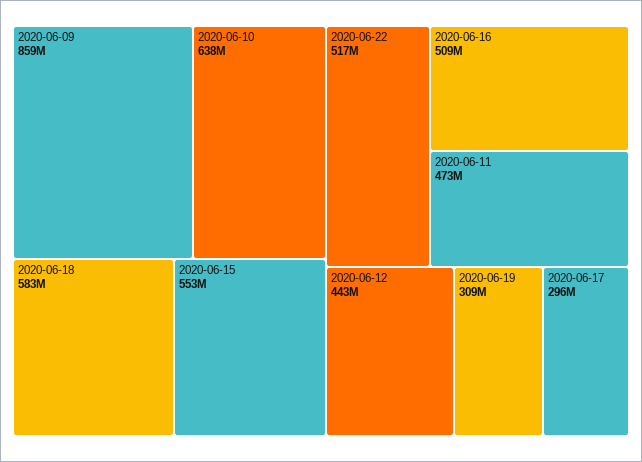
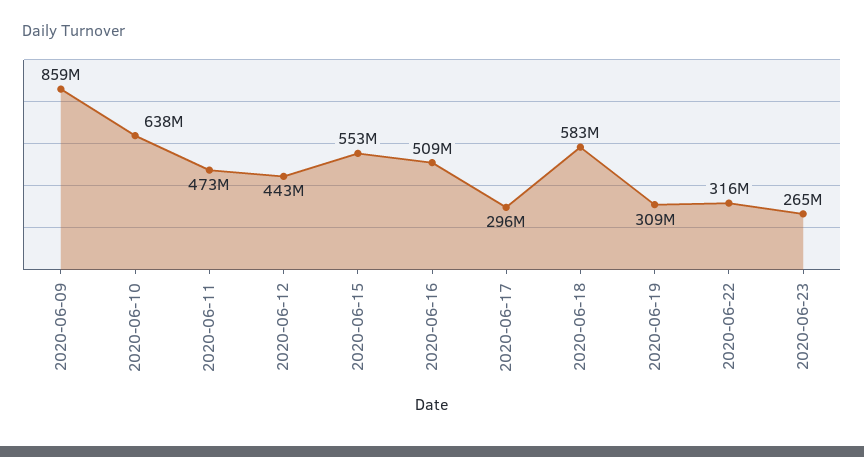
2020-06-22: 517000000 -> 316000000
2020-06-23: none -> 265000000

